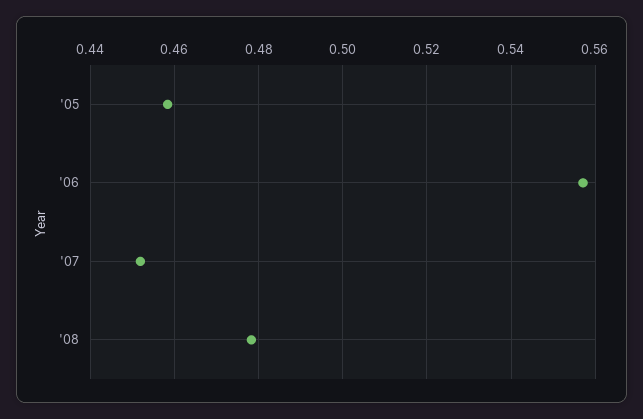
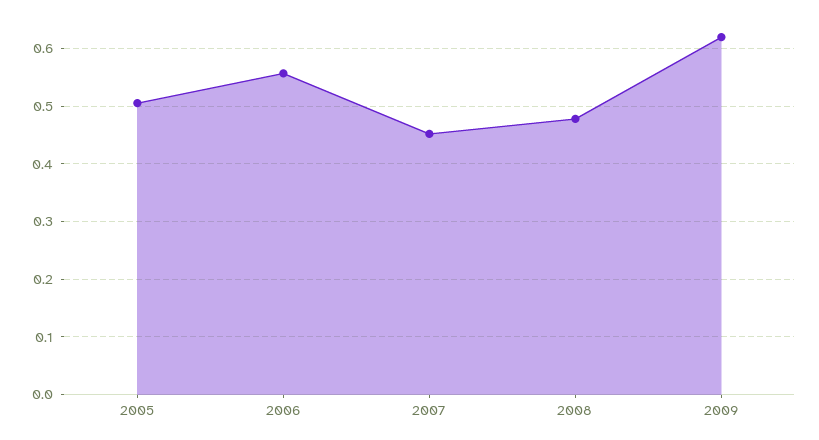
'05: 0.458 -> 0.5
2009: none -> 0.62

